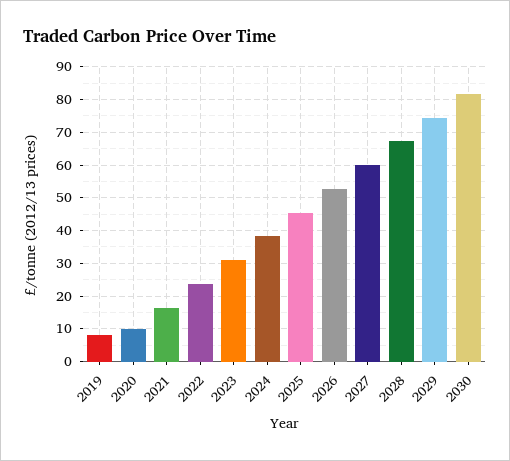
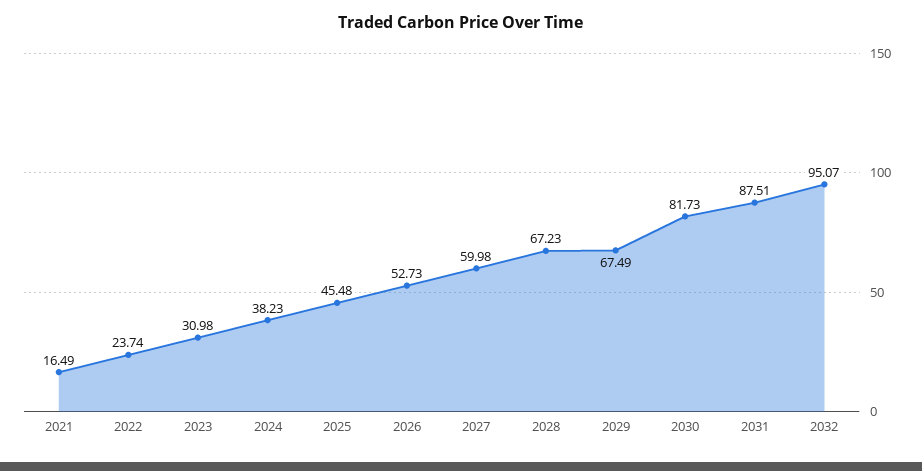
2019: 8 -> none
2020: 10 -> none
2029: 74 -> 67.49
2031: none -> 87.51
2032: none -> 95.07

